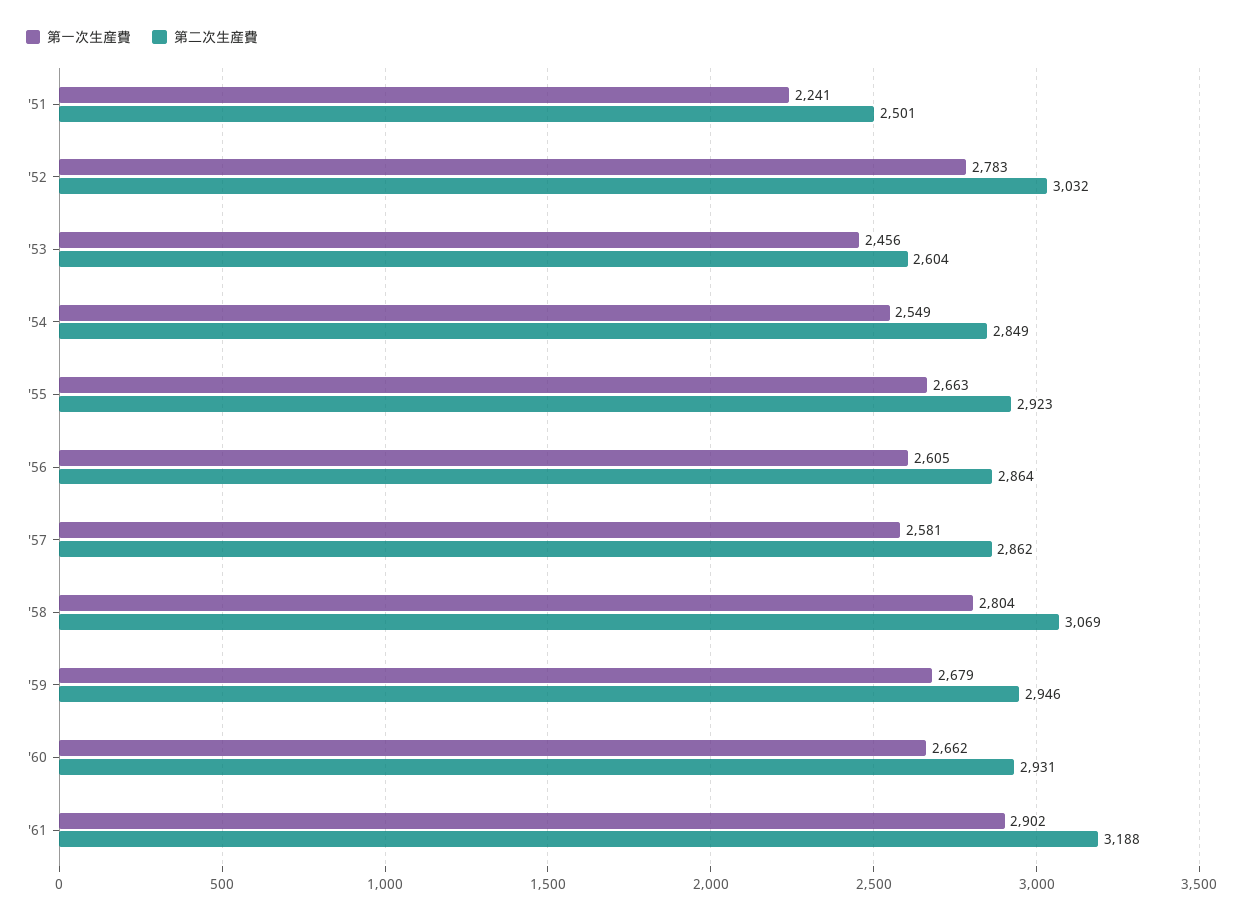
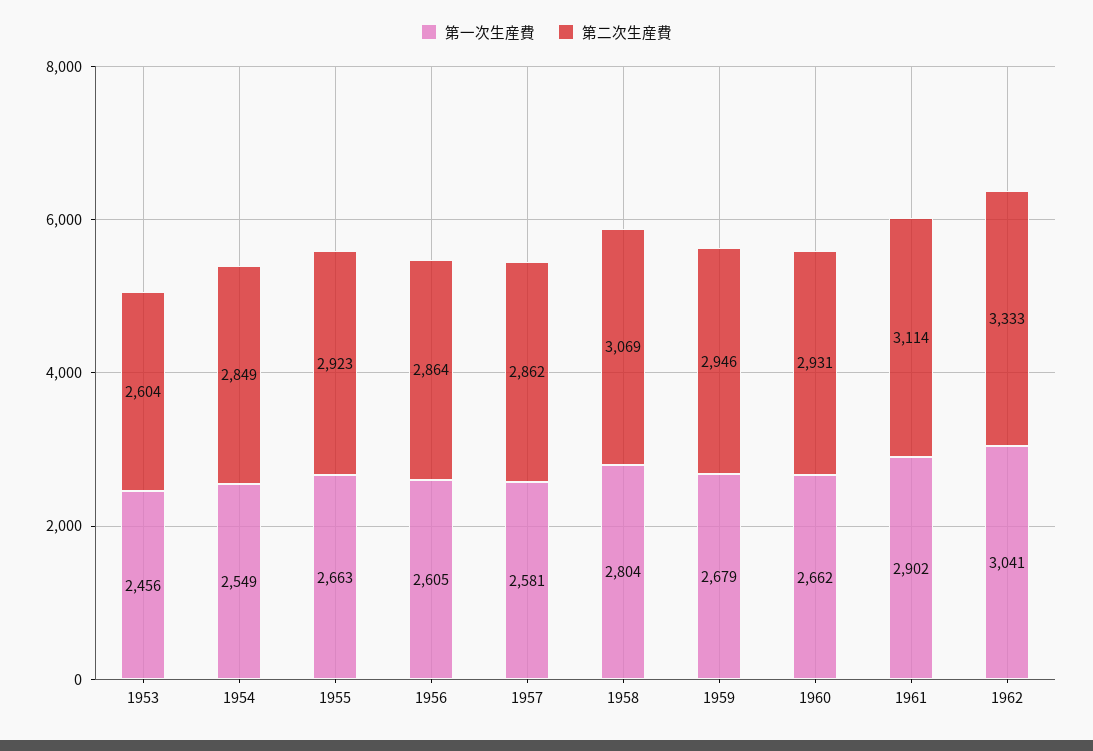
第一次生産費, '51: 2241 -> none
第二次生産費, '51: 2501 -> none
第一次生産費, '52: 2783 -> none
第二次生産費, '52: 3032 -> none
第二次生産費, '61: 3188 -> 3114
第一次生産費, 1962: none -> 3041
第二次生産費, 1962: none -> 3333

